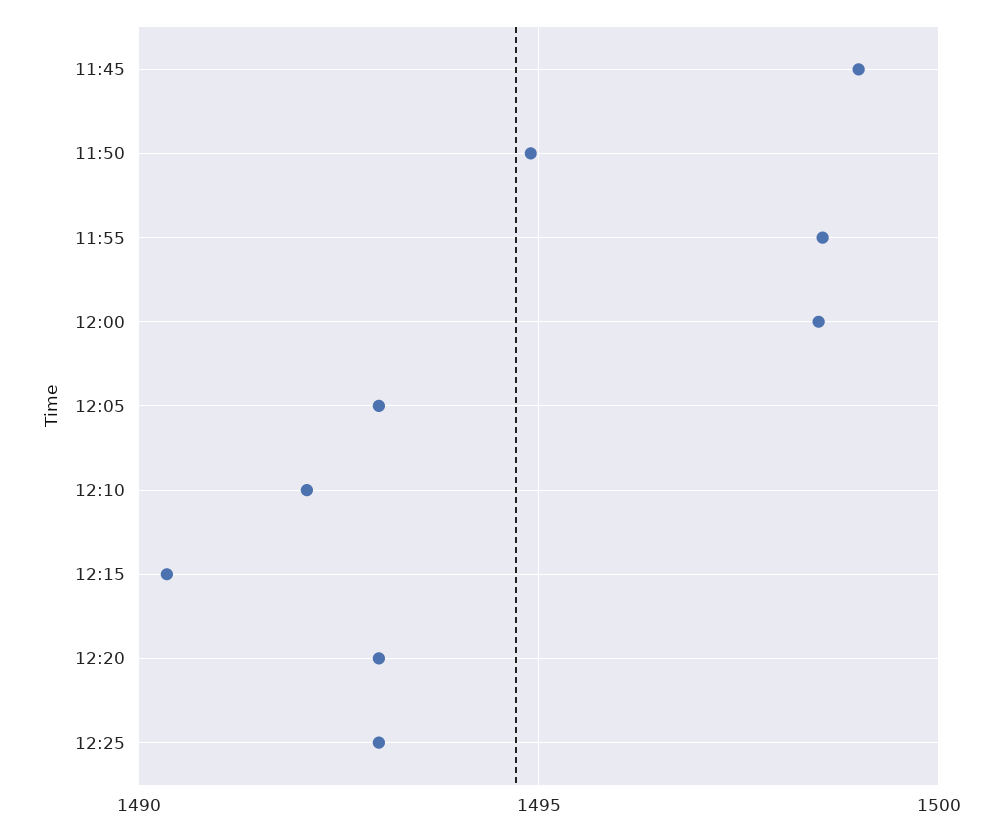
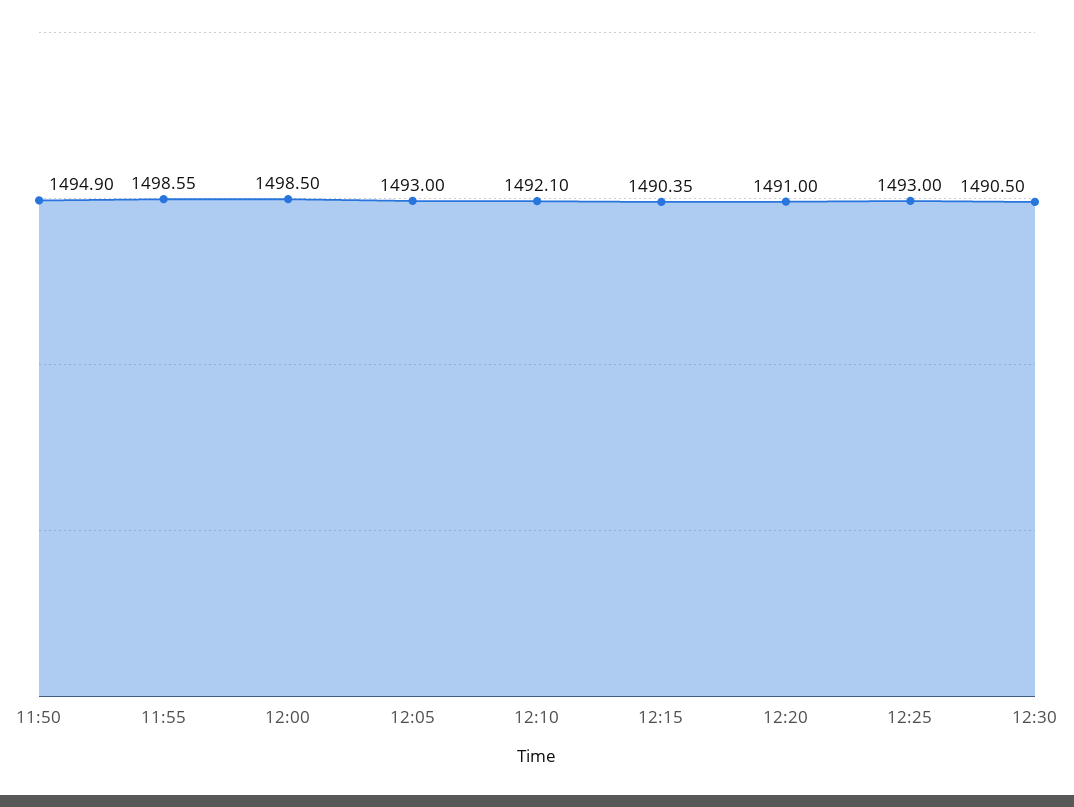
11:45: 1499 -> none
12:20: 1493 -> 1491
12:30: none -> 1490.5

